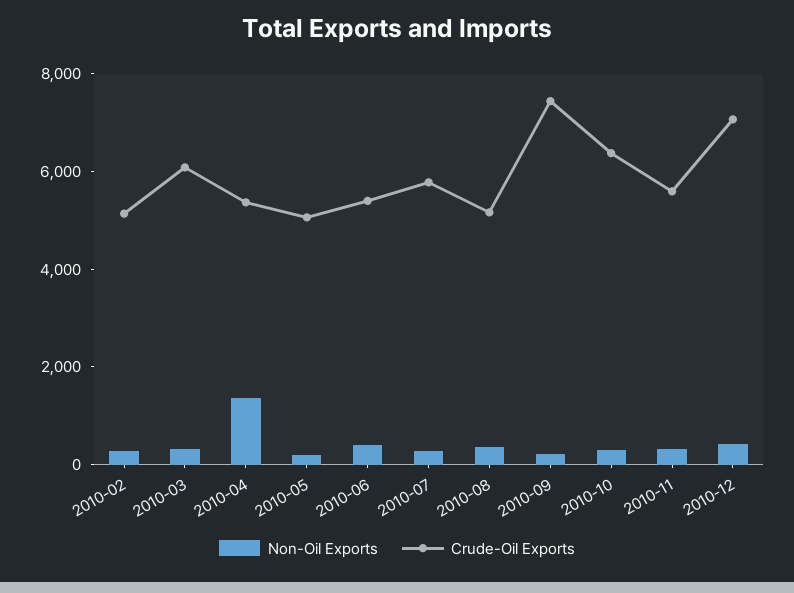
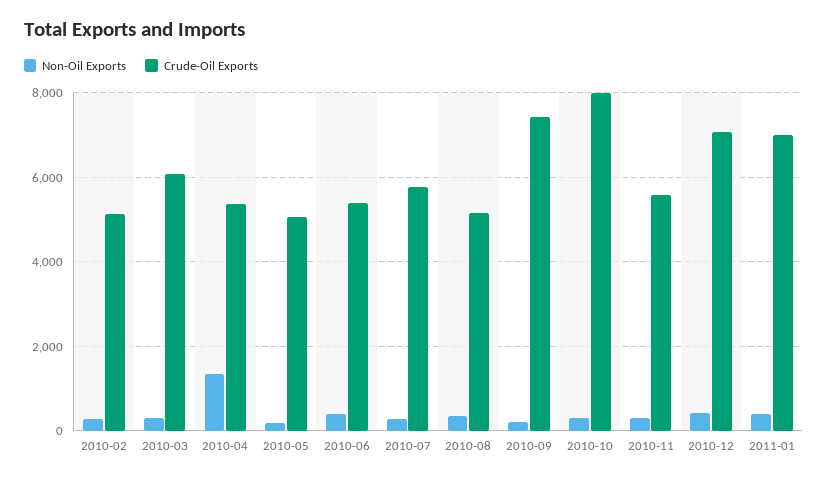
Crude-Oil Exports, 2010-10: 6500 -> 8000
Non-Oil Exports, 2011-01: none -> 400
Crude-Oil Exports, 2011-01: none -> 7000

